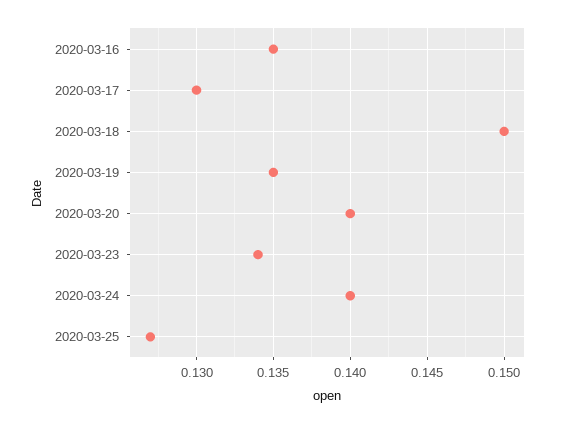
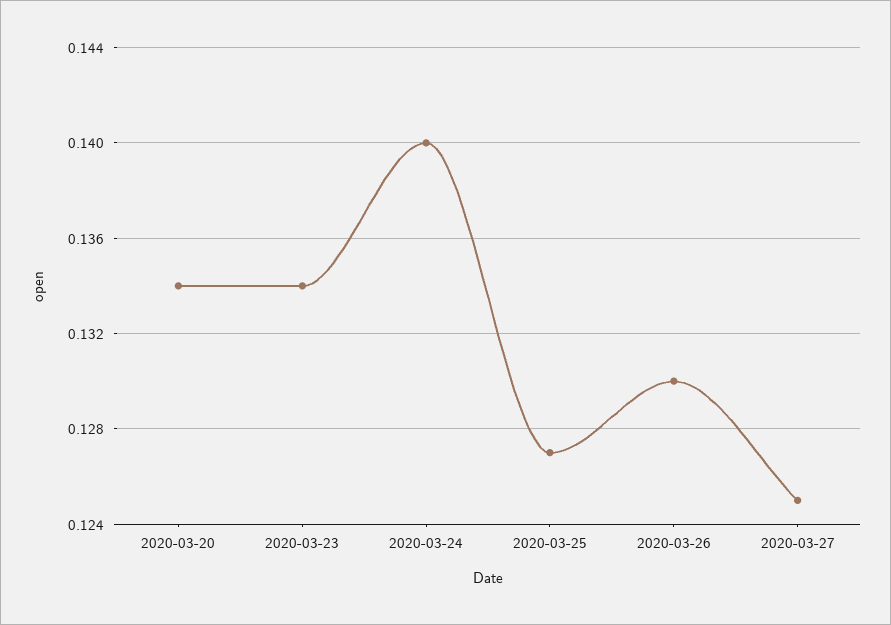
2020-03-16: 0.135 -> none
2020-03-17: 0.13 -> none
2020-03-18: 0.15 -> none
2020-03-19: 0.135 -> none
2020-03-20: 0.14 -> 0.134
2020-03-26: none -> 0.13
2020-03-27: none -> 0.125

